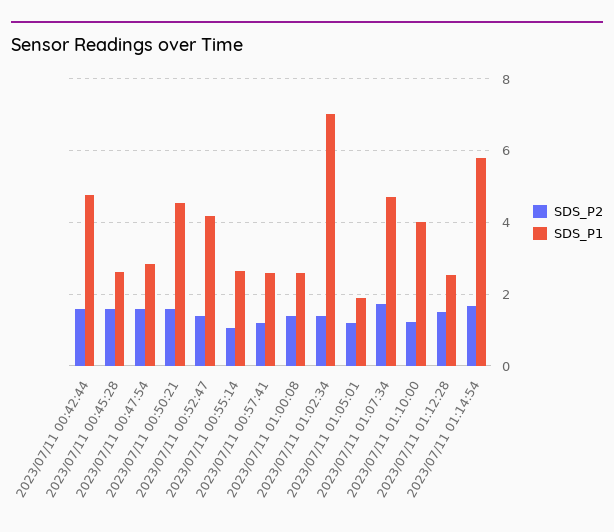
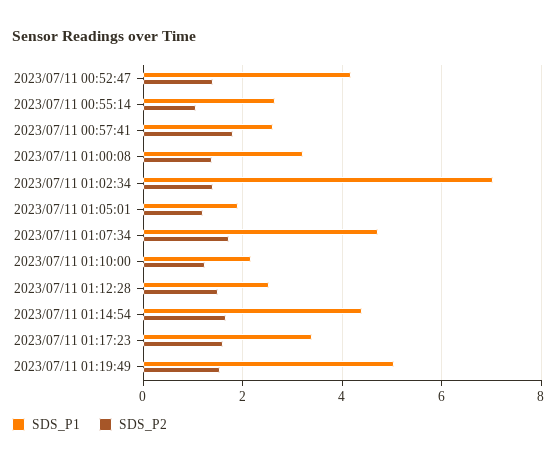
SDS_P2, 2023/07/11 00:42:44: 1.6 -> none
SDS_P1, 2023/07/11 00:42:44: 4.8 -> none
SDS_P2, 2023/07/11 00:45:28: 1.6 -> none
SDS_P1, 2023/07/11 00:45:28: 2.6 -> none
SDS_P2, 2023/07/11 00:47:54: 1.6 -> none
SDS_P1, 2023/07/11 00:47:54: 2.8 -> none
SDS_P2, 2023/07/11 00:50:21: 1.6 -> none
SDS_P1, 2023/07/11 00:50:21: 4.6 -> none
SDS_P2, 2023/07/11 00:57:41: 1.2 -> 1.8
SDS_P1, 2023/07/11 01:00:08: 2.6 -> 3.2
SDS_P1, 2023/07/11 01:10:00: 4 -> 2.2
SDS_P1, 2023/07/11 01:14:54: 5.8 -> 4.4
SDS_P1, 2023/07/11 01:17:23: none -> 3.4
SDS_P2, 2023/07/11 01:17:23: none -> 1.6
SDS_P1, 2023/07/11 01:19:49: none -> 5
SDS_P2, 2023/07/11 01:19:49: none -> 1.6

